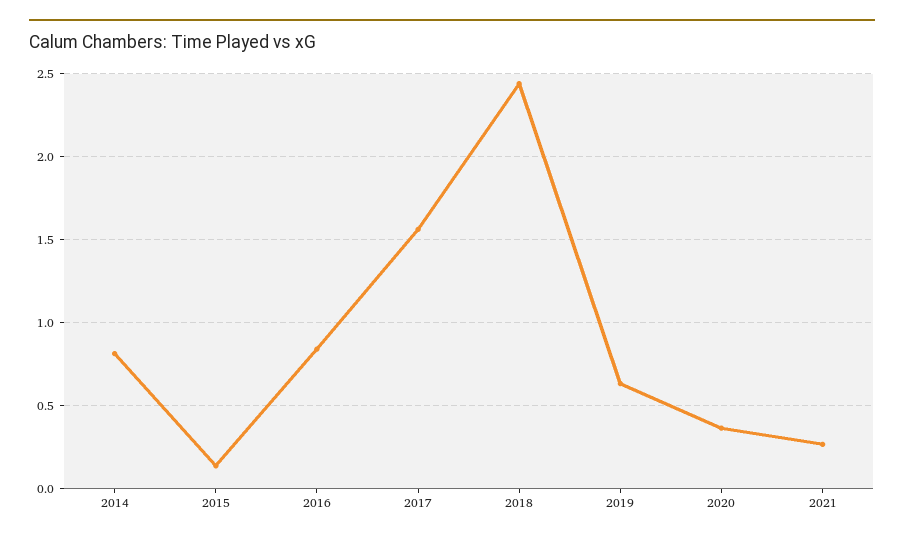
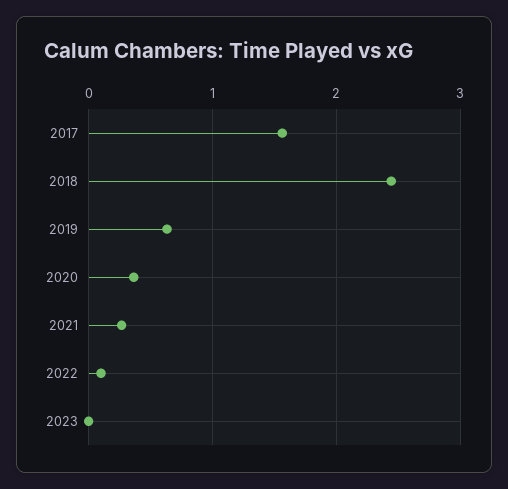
2014: 0.8 -> none
2015: 0.15 -> none
2016: 0.85 -> none
2022: none -> 0.1
2023: none -> 0

